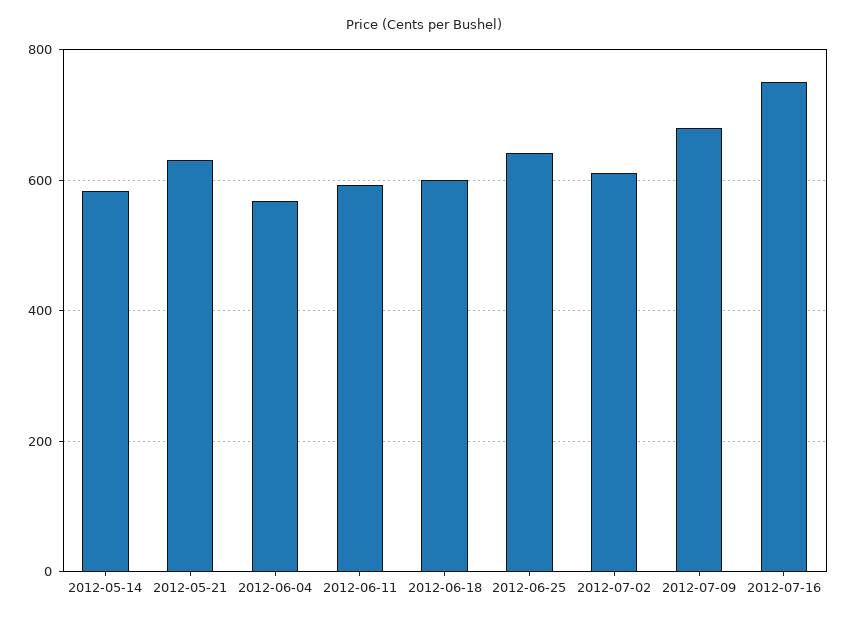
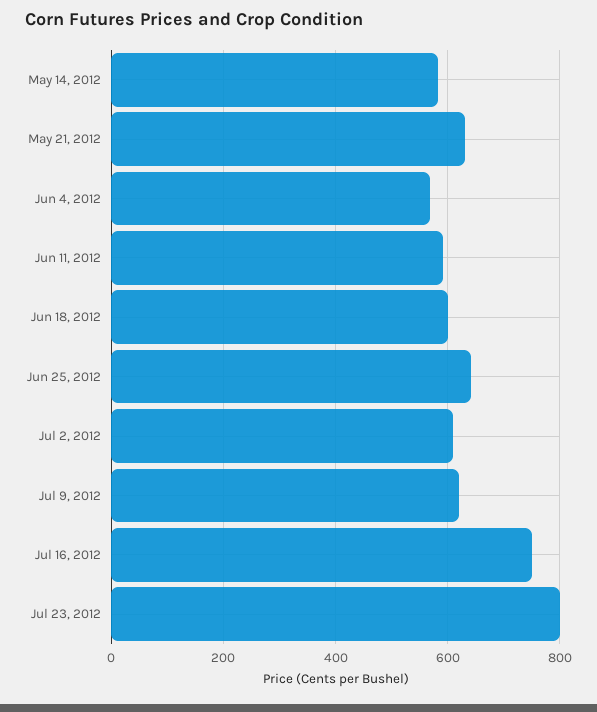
2012-07-09: 680 -> 620
Jul 23, 2012: none -> 800

